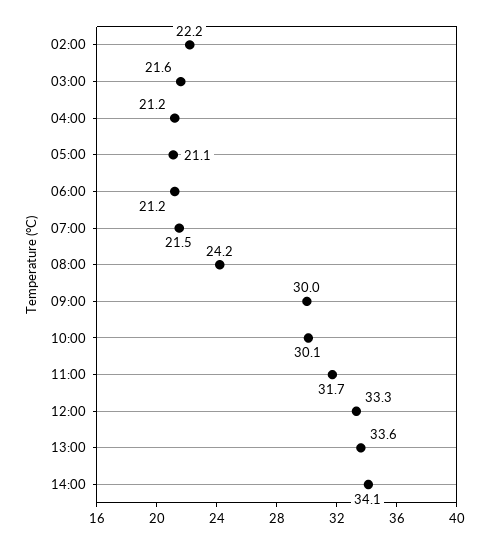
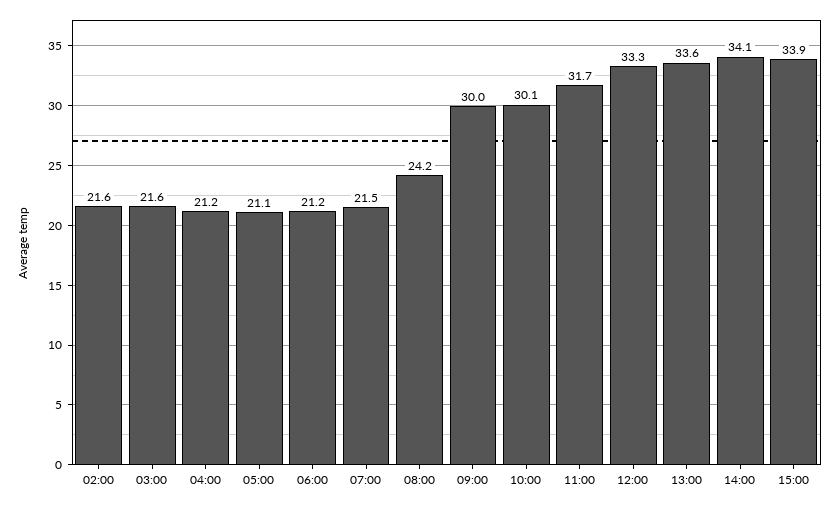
02:00: 22.2 -> 21.6
15:00: none -> 33.9

